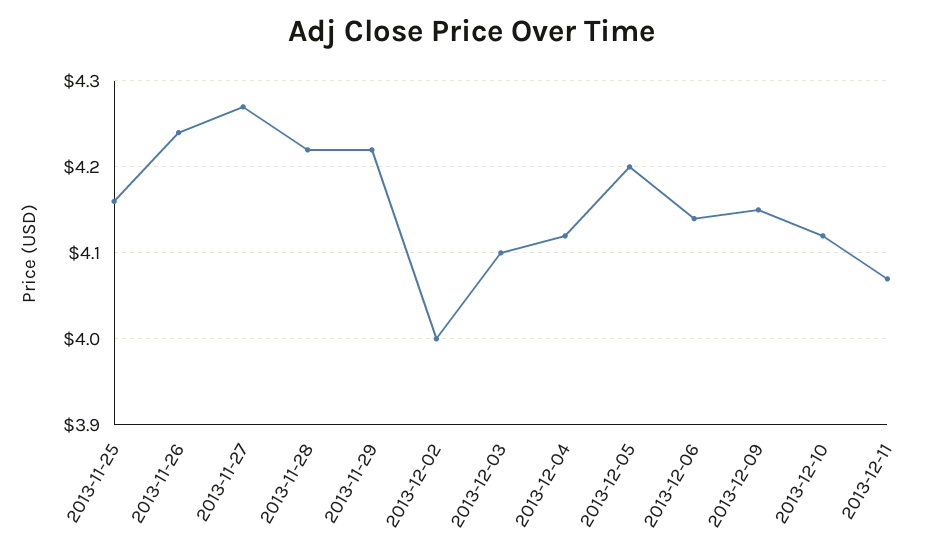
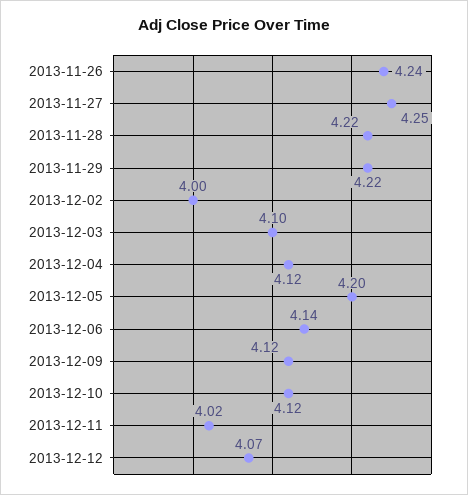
2013-11-25: 4.16 -> none
2013-11-27: 4.27 -> 4.25
2013-12-09: 4.15 -> 4.12
2013-12-11: 4.07 -> 4.02
2013-12-12: none -> 4.07

